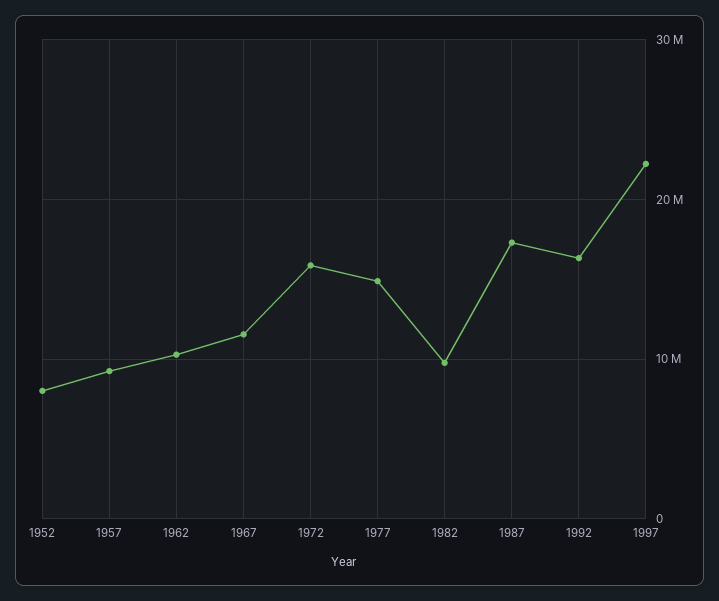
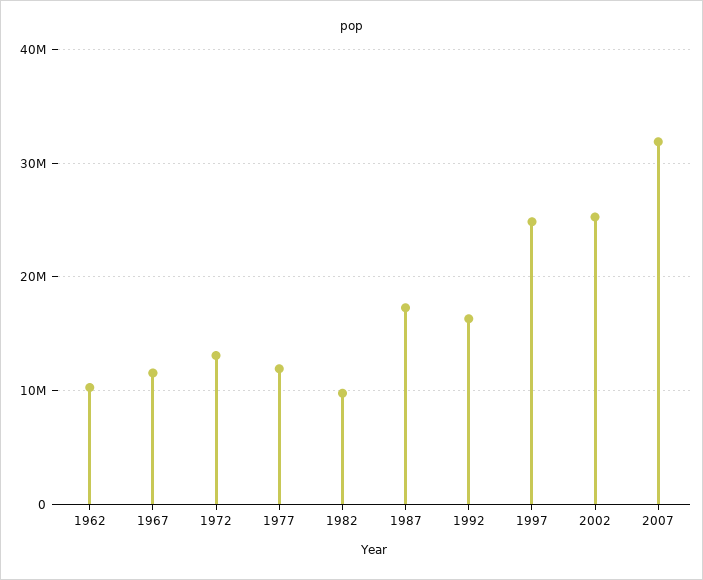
1952: 8000000 -> none
1957: 9000000 -> none
1972: 16000000 -> 13000000
1977: 15000000 -> 12000000
1997: 22000000 -> 25000000
2002: none -> 25000000
2007: none -> 32000000

